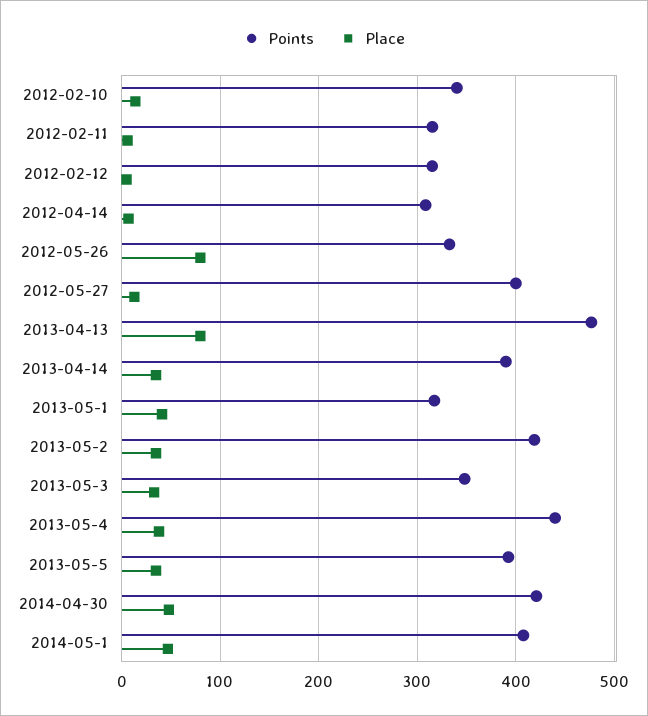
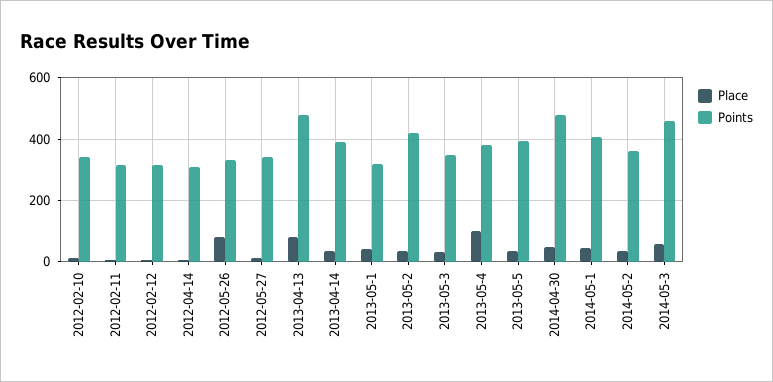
Points, 2012-05-27: 400 -> 340
Points, 2013-05-4: 440 -> 380
Place, 2013-05-4: 40 -> 100
Points, 2014-04-30: 420 -> 480
Place, 2014-05-2: none -> 40
Points, 2014-05-2: none -> 360
Place, 2014-05-3: none -> 60
Points, 2014-05-3: none -> 460

